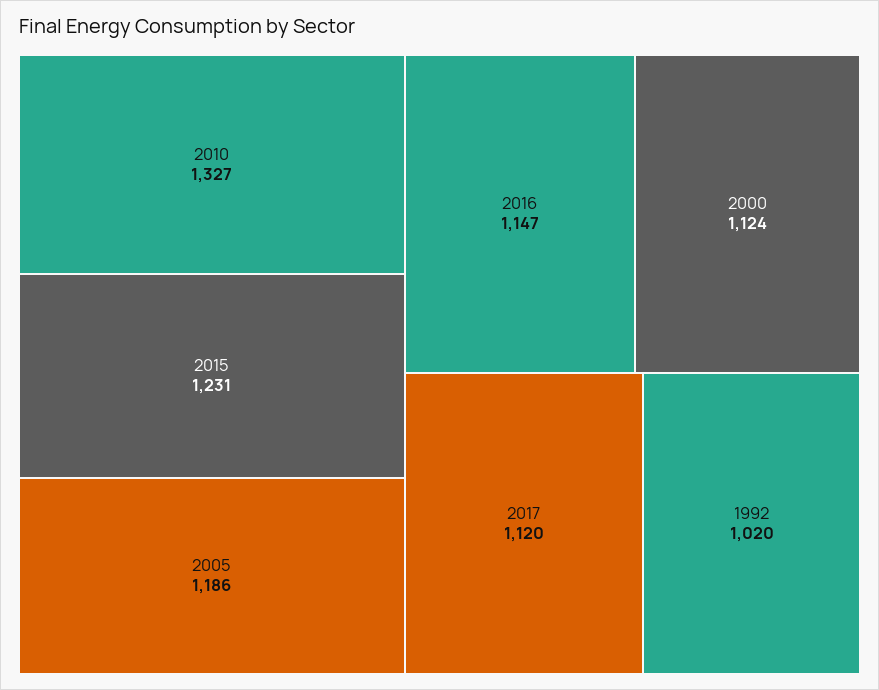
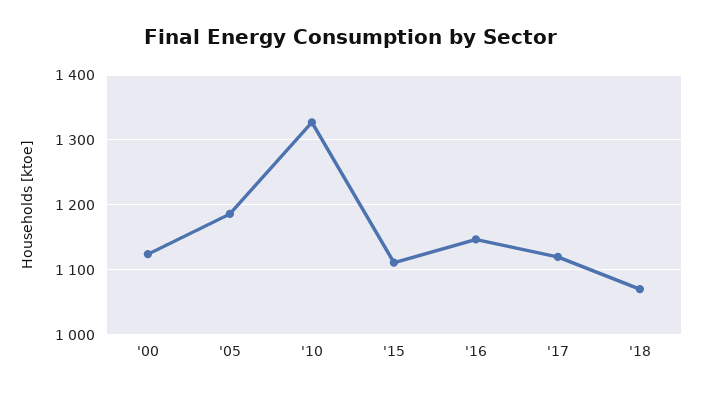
2015: 1231 -> 1110
1992: 1020 -> none
'18: none -> 1070

